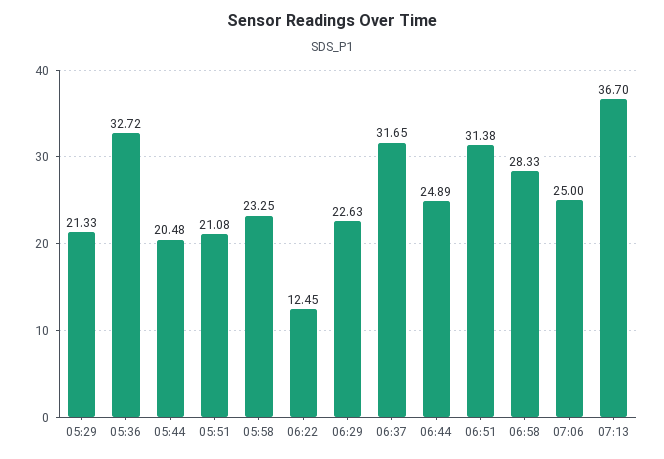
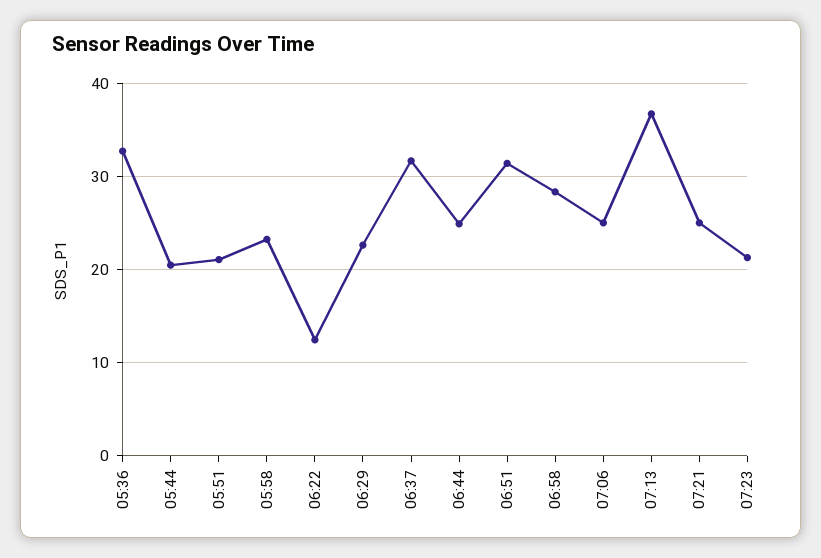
05:29: 21.33 -> none
07:21: none -> 25
07:23: none -> 21

